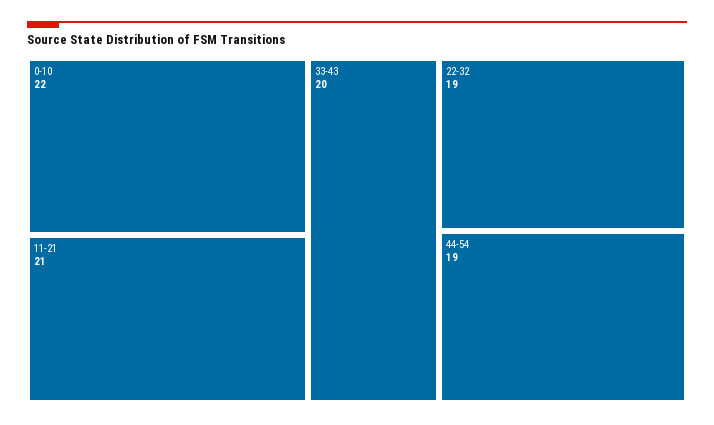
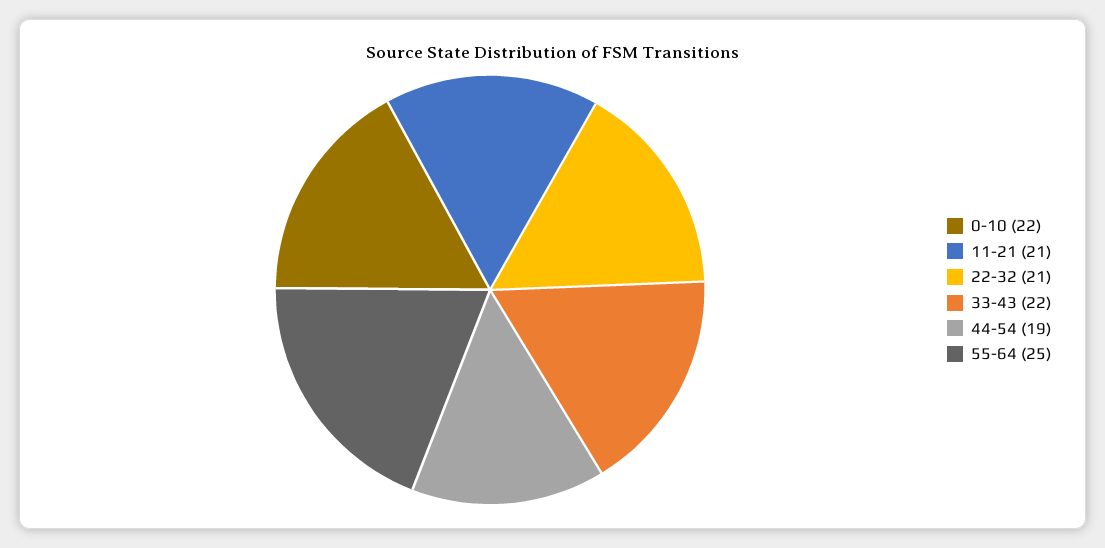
33-43: 20 -> 22
22-32: 19 -> 21
55-64: none -> 25

